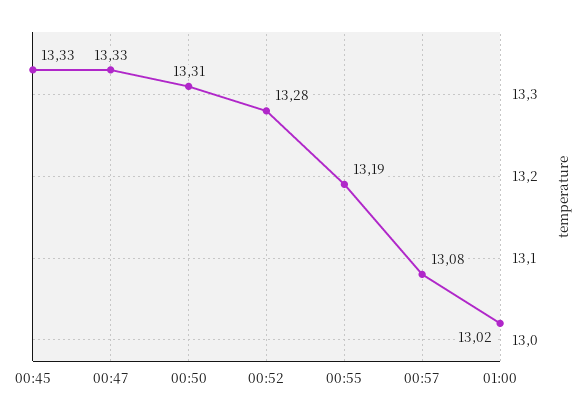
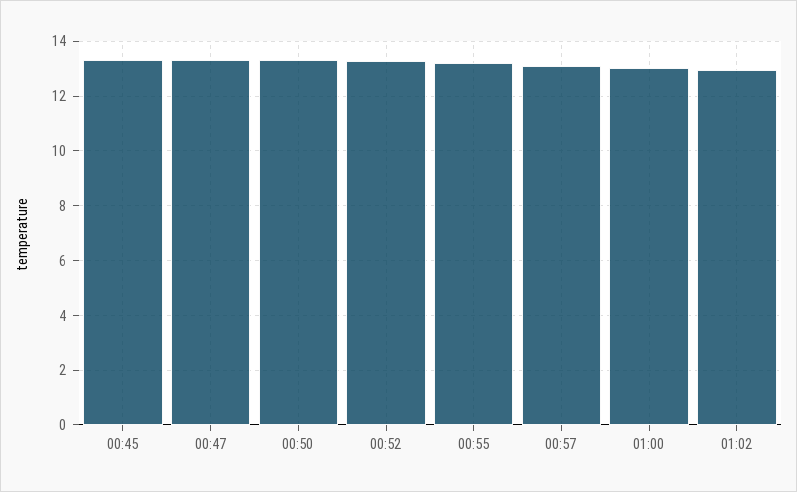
01:02: none -> 13

